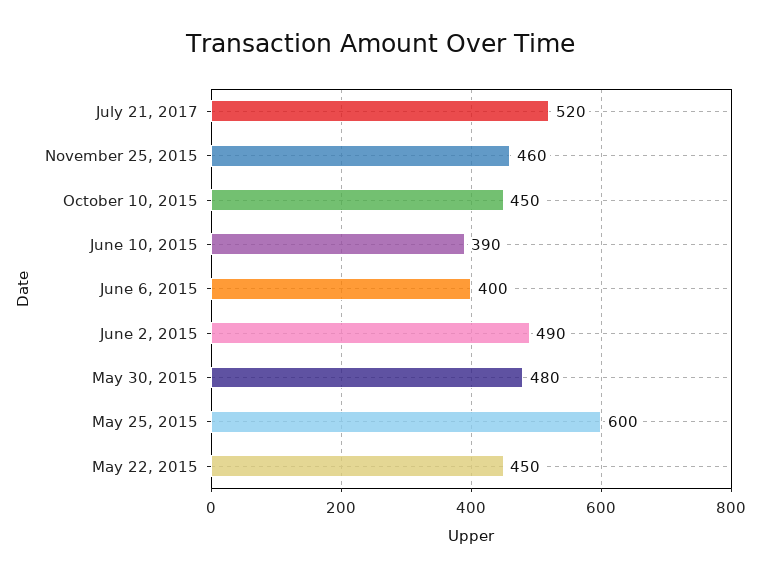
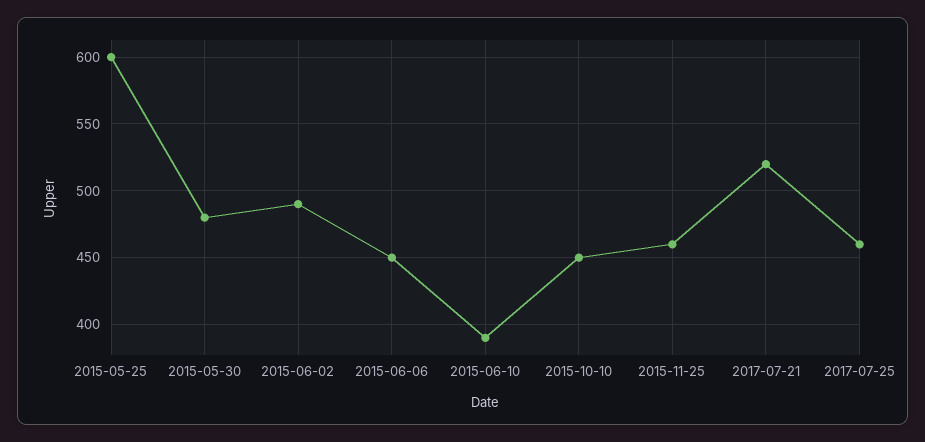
June 6, 2015: 400 -> 450
May 22, 2015: 450 -> none
2017-07-25: none -> 460

